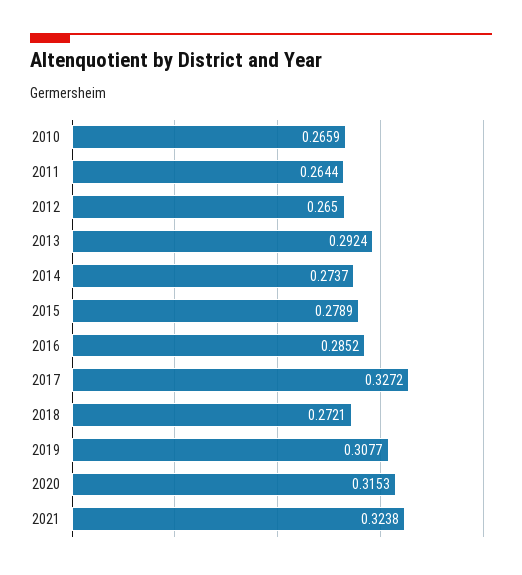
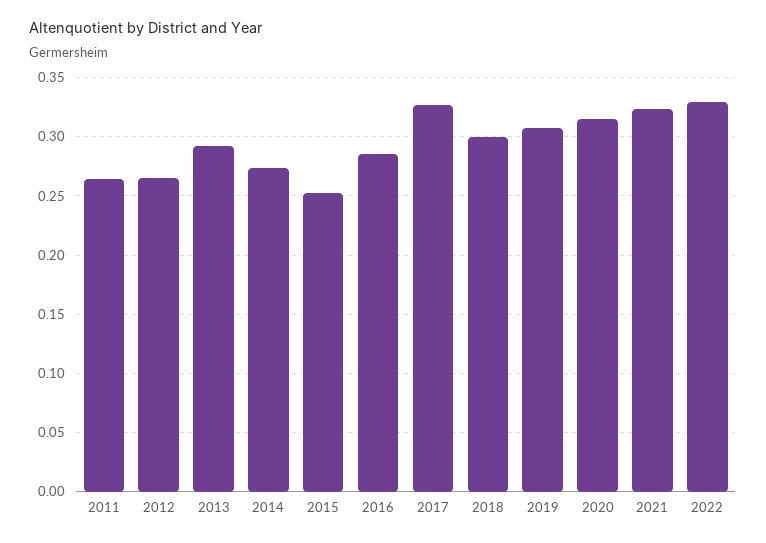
2010: 0.2659 -> none
2015: 0.2789 -> 0.25
2018: 0.2721 -> 0.3
2022: none -> 0.33

